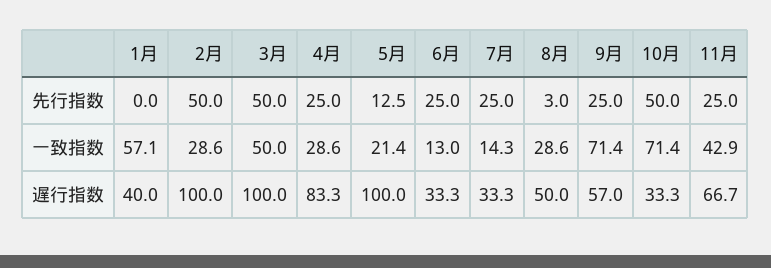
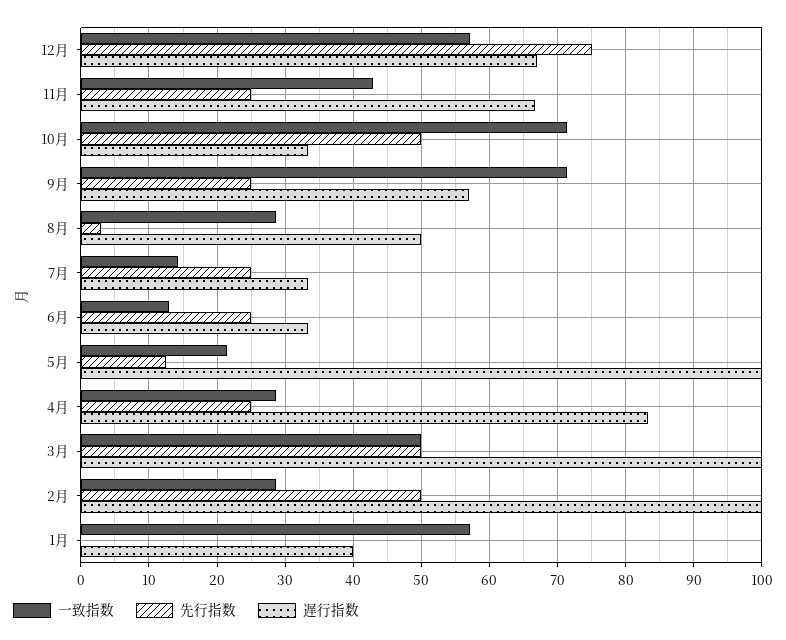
一致指数, 12月: none -> 57
先行指数, 12月: none -> 75
遅行指数, 12月: none -> 67

